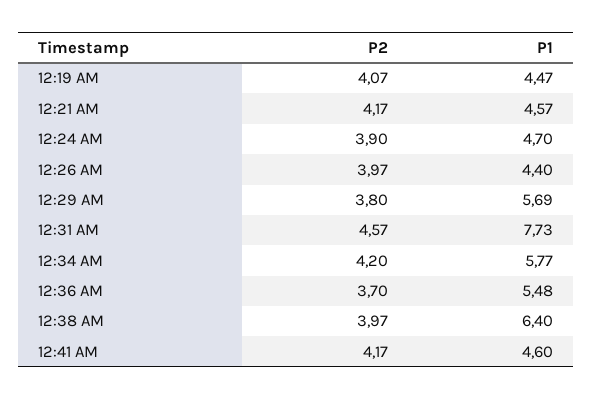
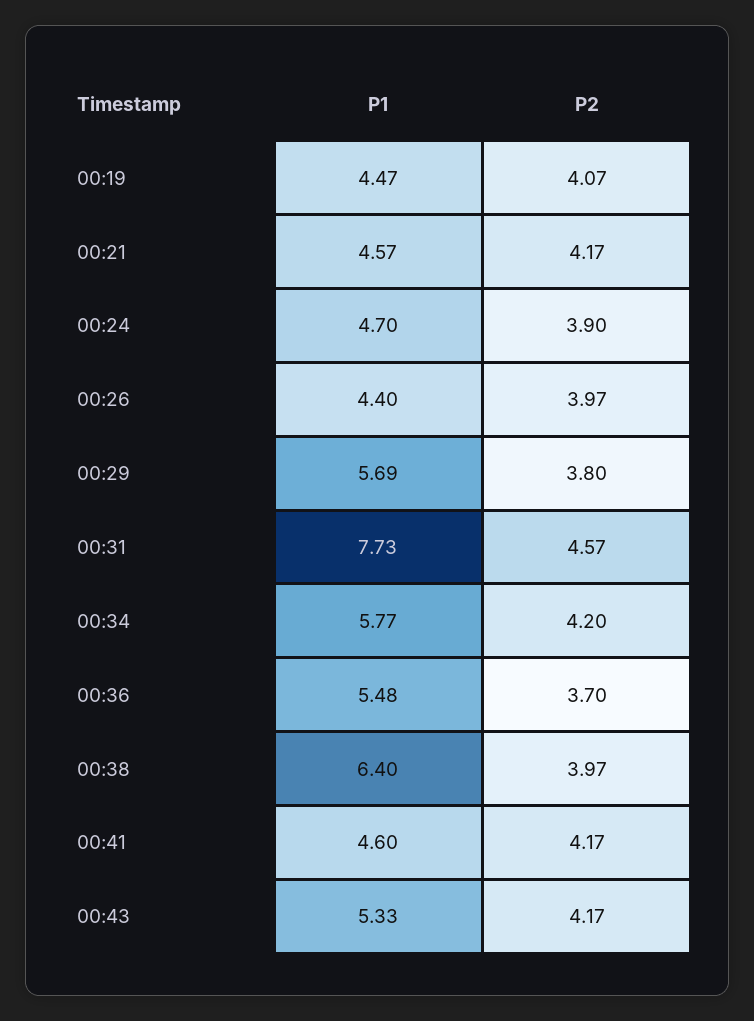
P1, 00:43: none -> 5.33
P2, 00:43: none -> 4.17

